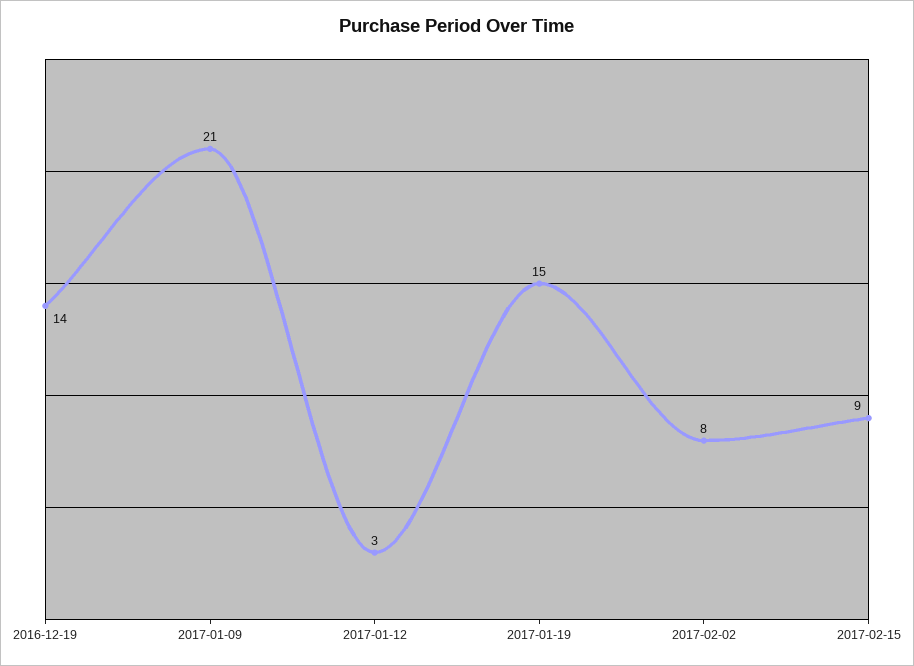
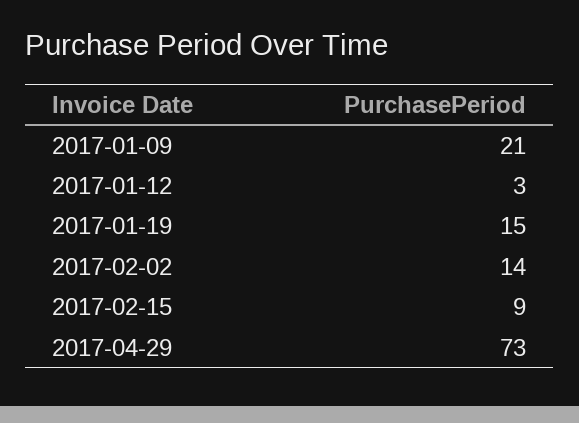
2016-12-19: 14 -> none
2017-02-02: 8 -> 14
2017-04-29: none -> 73

